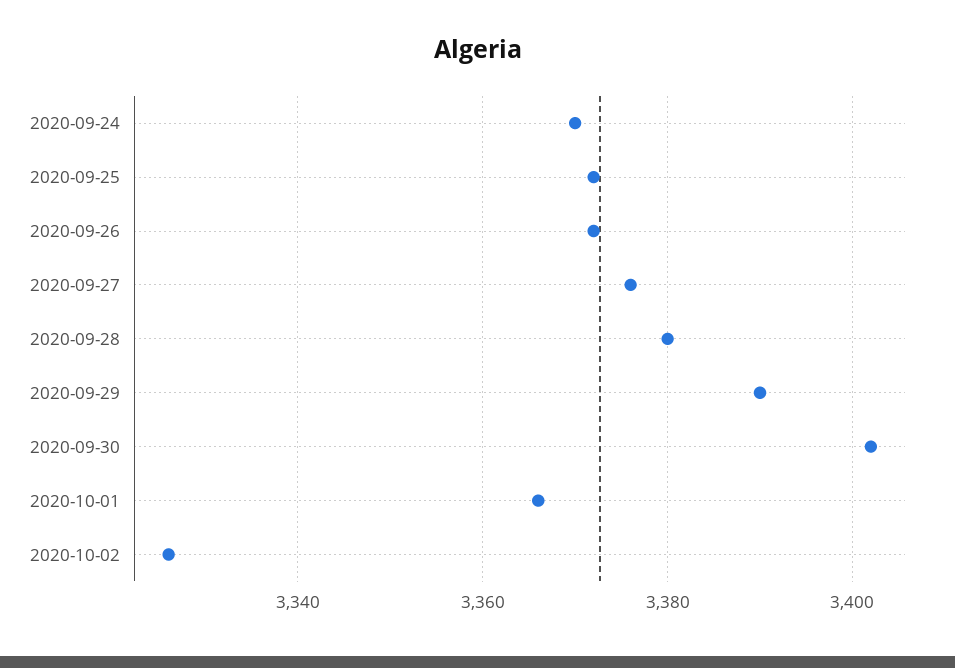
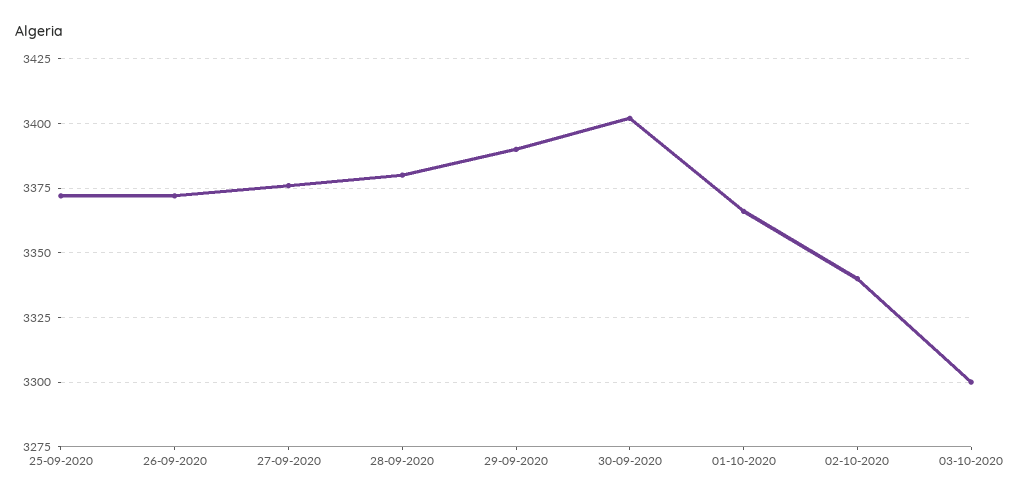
2020-09-24: 3370 -> none
2020-10-02: 3325 -> 3340
03-10-2020: none -> 3300

